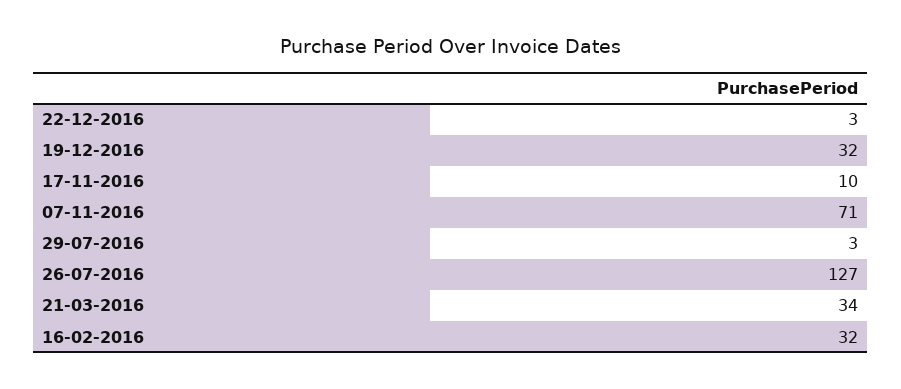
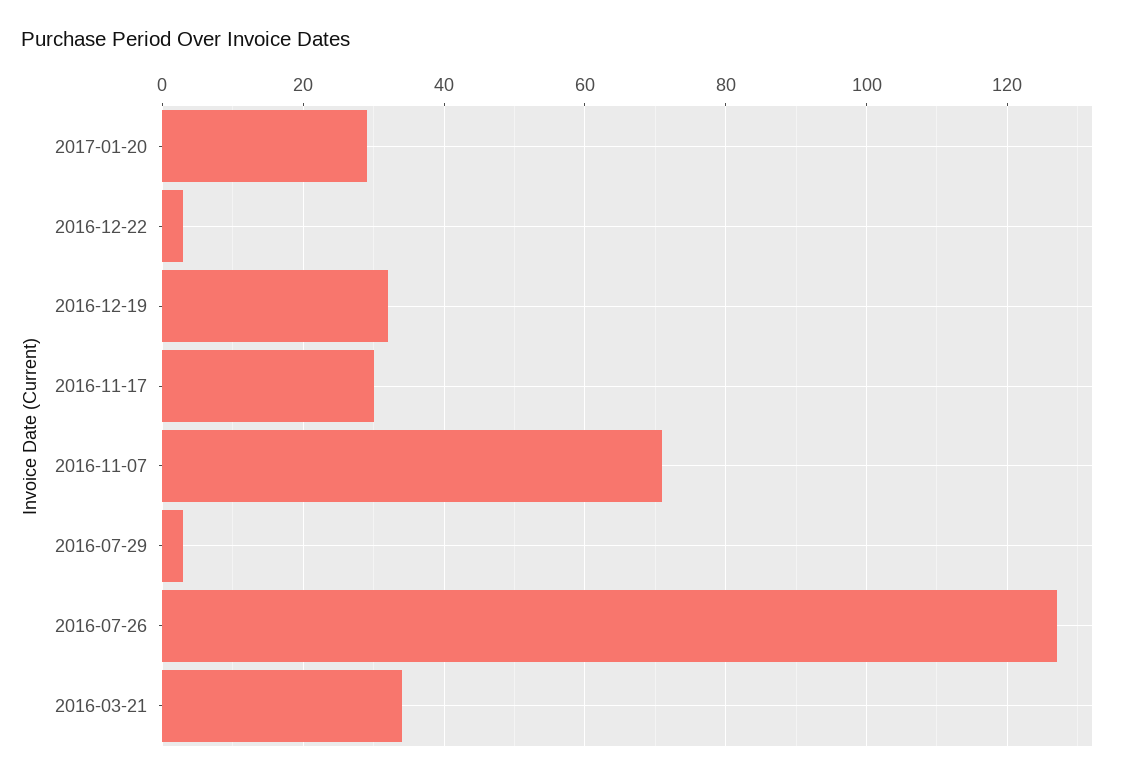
17-11-2016: 10 -> 30
16-02-2016: 32 -> none
2017-01-20: none -> 30

